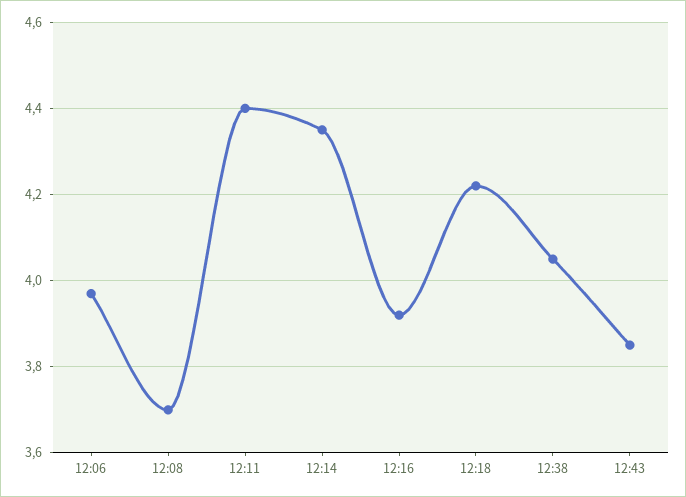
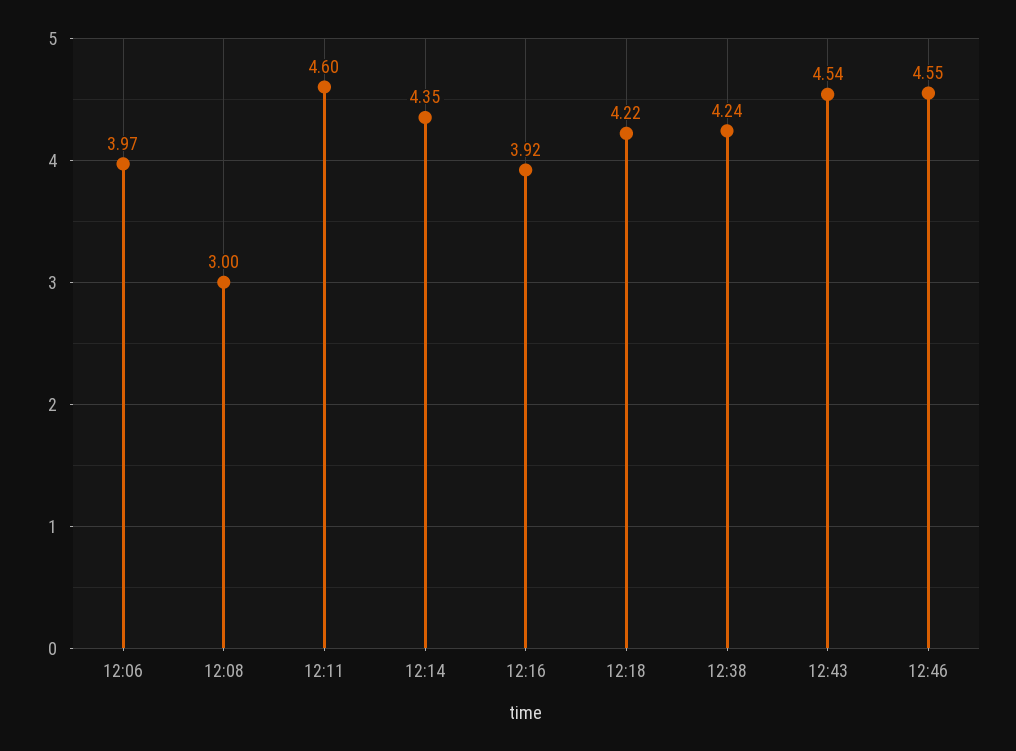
12:08: 3.7 -> 3
12:11: 4.4 -> 4.6
12:38: 4.05 -> 4.24
12:43: 3.85 -> 4.54
12:46: none -> 4.55

